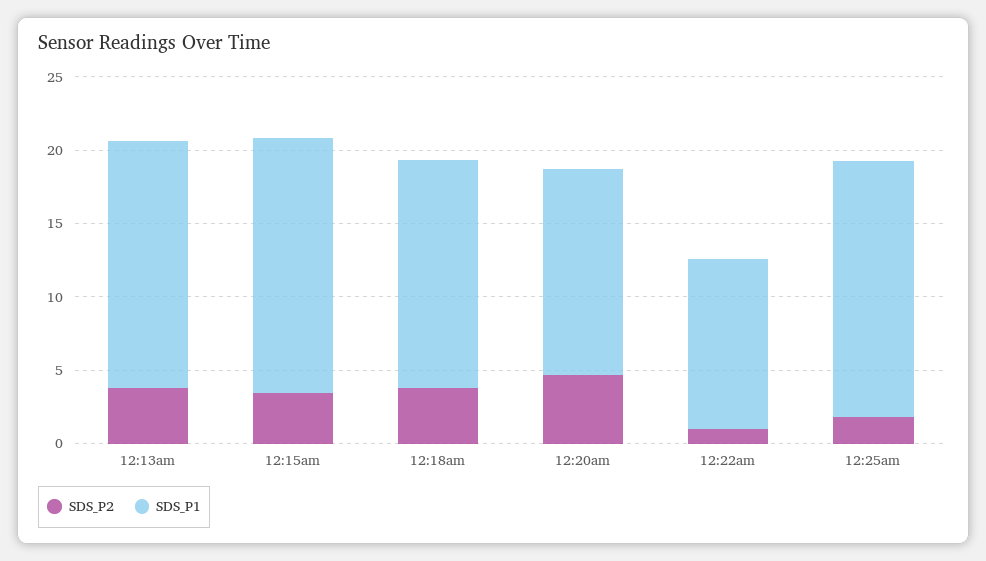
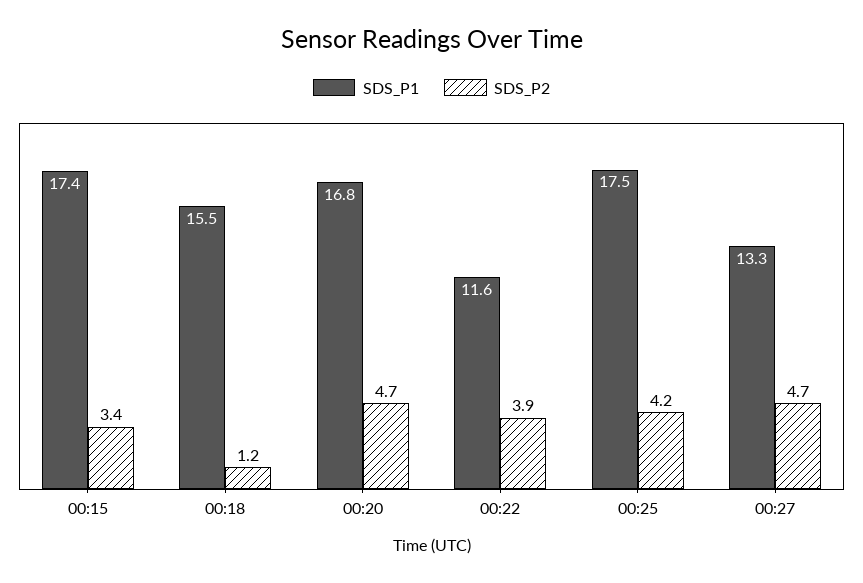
SDS_P2, 12:13am: 4 -> none
SDS_P1, 12:13am: 17 -> none
SDS_P2, 12:18am: 4 -> 1.2
SDS_P1, 12:20am: 14 -> 16.8
SDS_P2, 12:22am: 1 -> 3.9
SDS_P2, 12:25am: 2 -> 4.2
SDS_P1, 00:27: none -> 13.3
SDS_P2, 00:27: none -> 4.7

